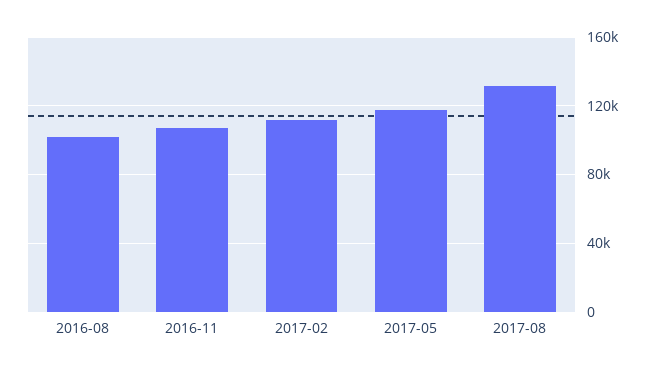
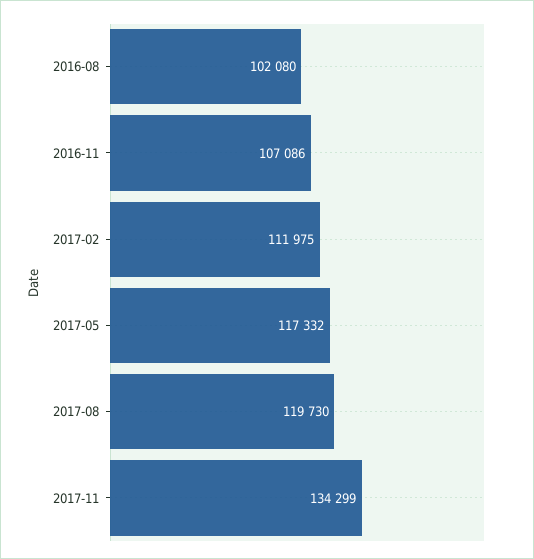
2017-08: 130000 -> 119730
2017-11: none -> 134299

